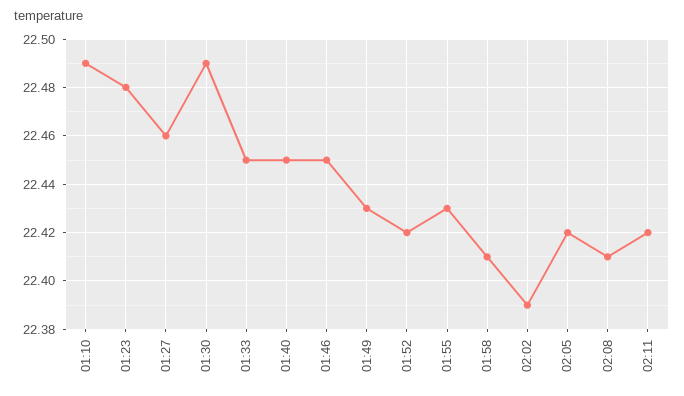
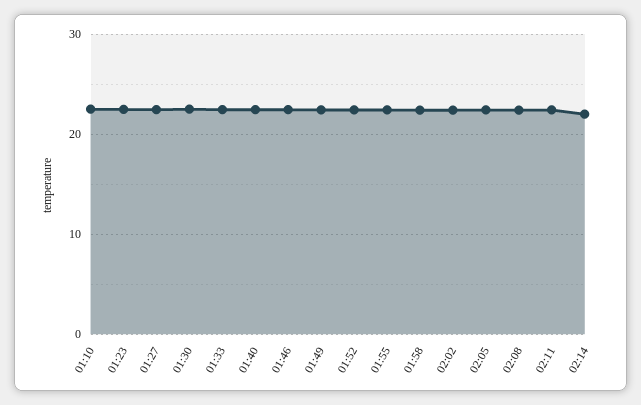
02:14: none -> 22

